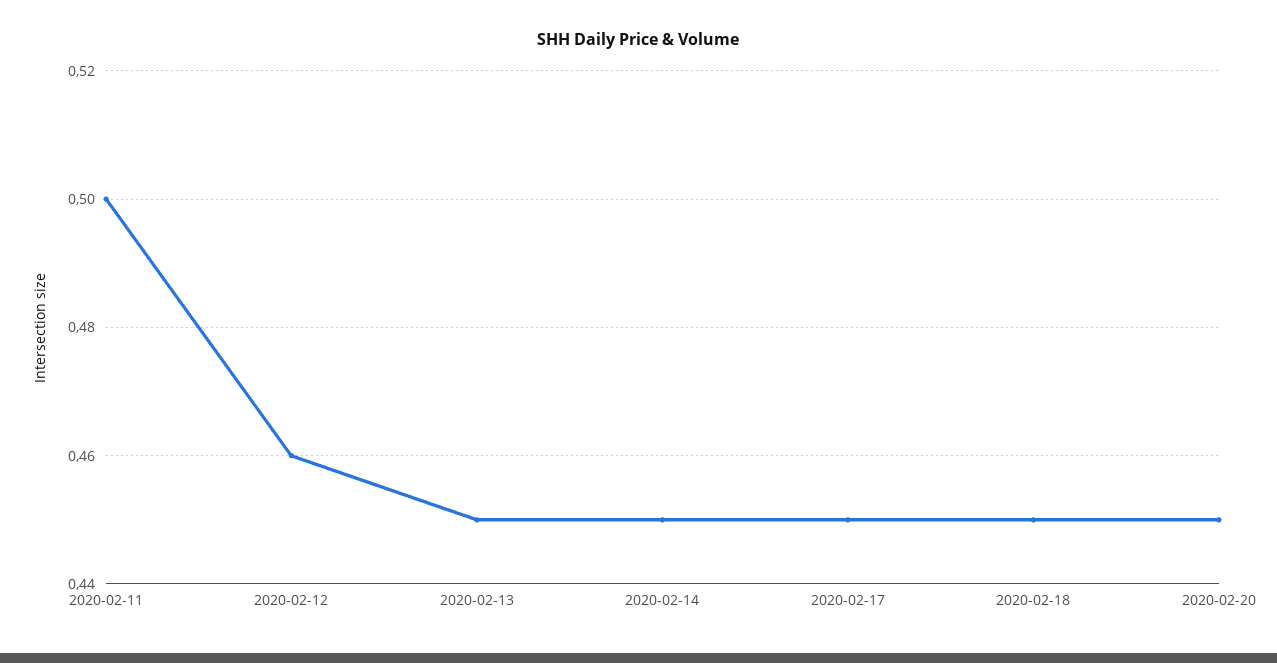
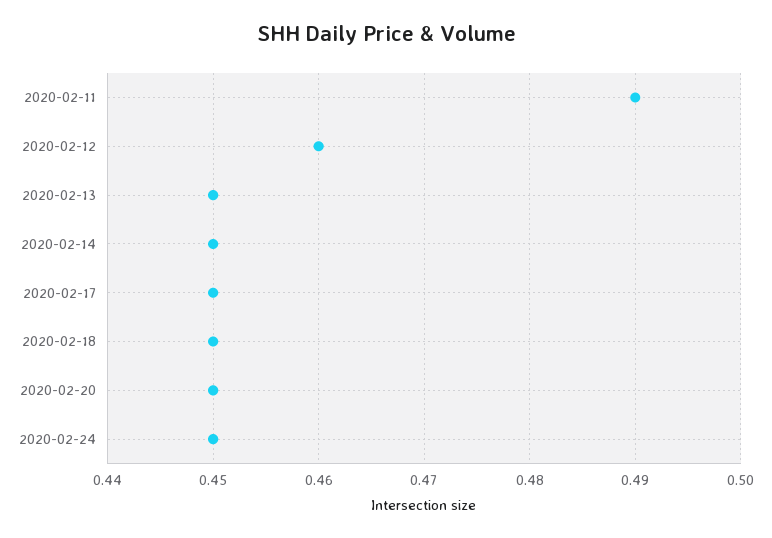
2020-02-11: 0.5 -> 0.49
2020-02-24: none -> 0.45

